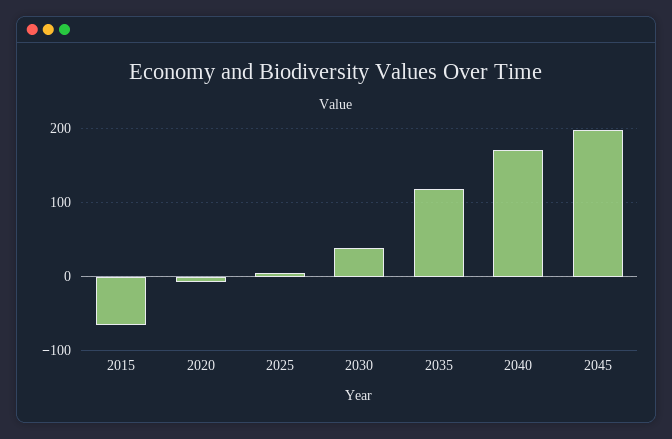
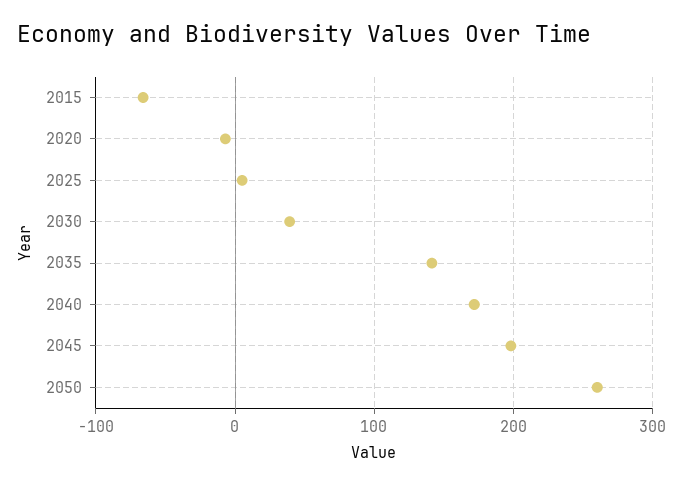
2035: 120 -> 140
2050: none -> 260

